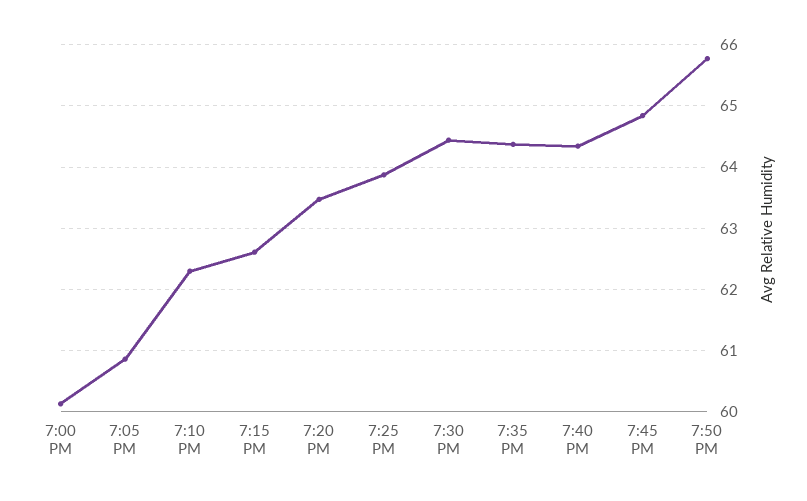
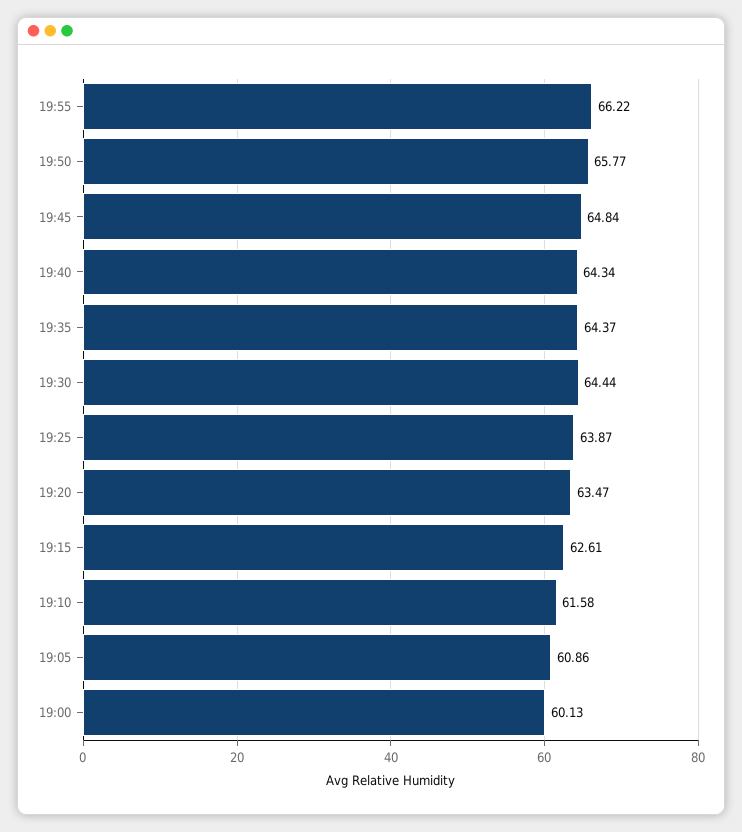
7:10 PM: 62.3 -> 61.58
19:55: none -> 66.22

